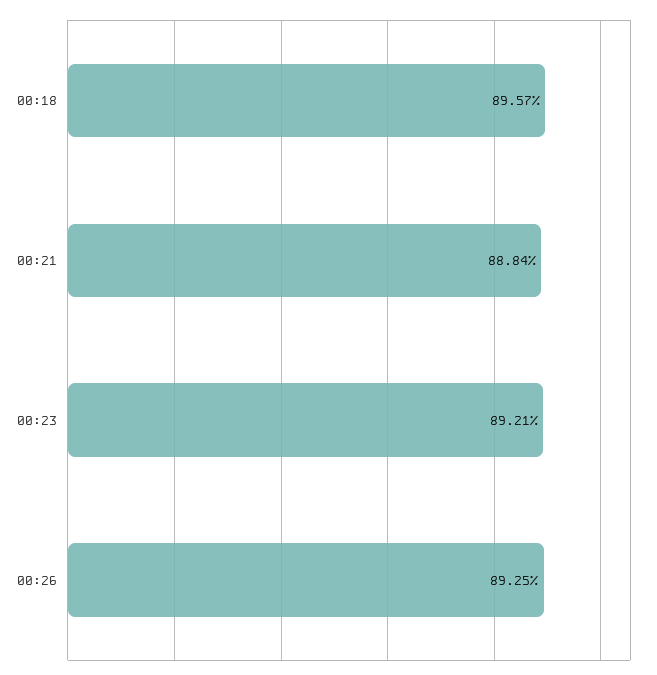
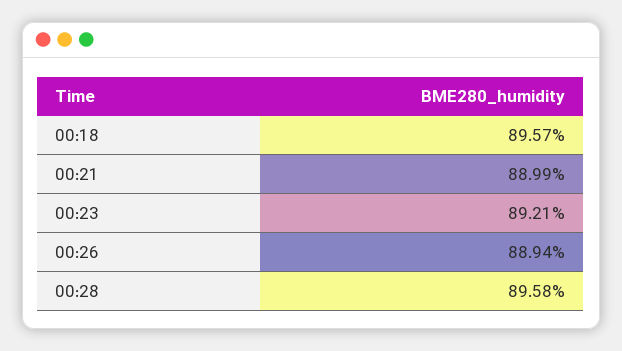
00:21: 88.84 -> 88.99
00:26: 89.25 -> 88.94
00:28: none -> 89.58

